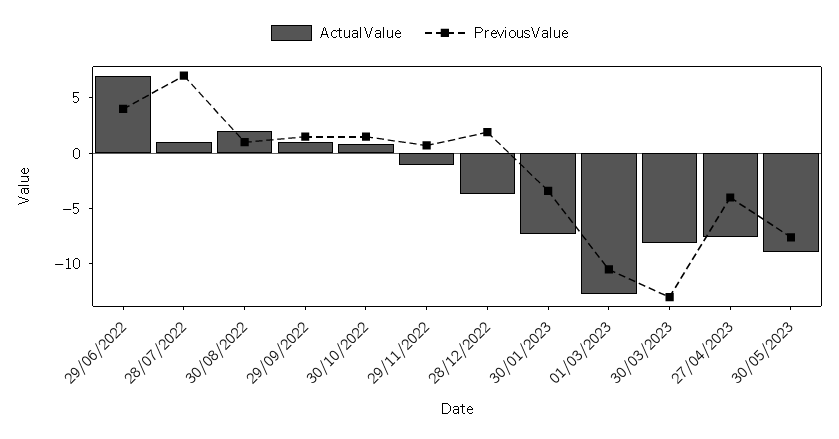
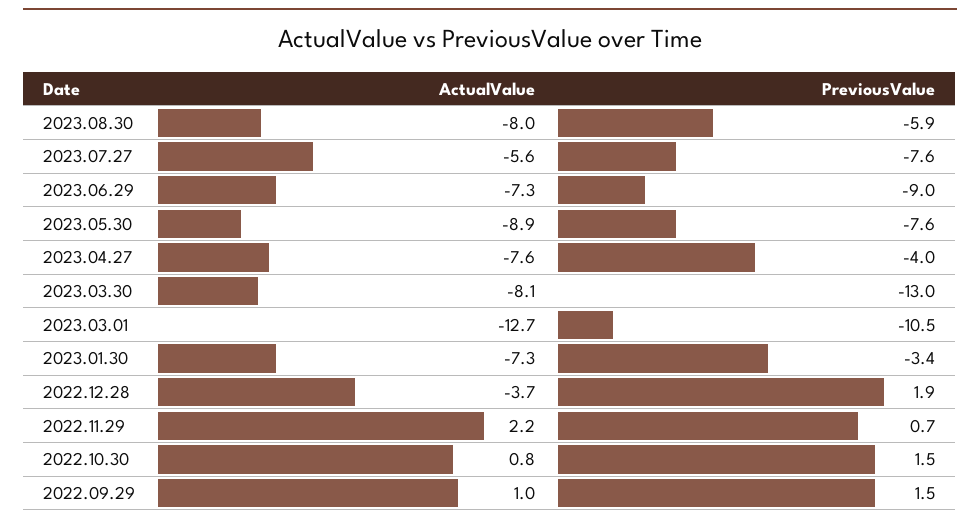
ActualValue, 29/06/2022: 7 -> none
PreviousValue, 29/06/2022: 4 -> none
ActualValue, 28/07/2022: 1 -> none
PreviousValue, 28/07/2022: 7 -> none
ActualValue, 30/08/2022: 2 -> none
PreviousValue, 30/08/2022: 1 -> none
ActualValue, 29/11/2022: -1 -> 2.2
ActualValue, 2023.08.30: none -> -8
PreviousValue, 2023.08.30: none -> -5.9
ActualValue, 2023.07.27: none -> -5.6
PreviousValue, 2023.07.27: none -> -7.6
ActualValue, 2023.06.29: none -> -7.3
PreviousValue, 2023.06.29: none -> -9

